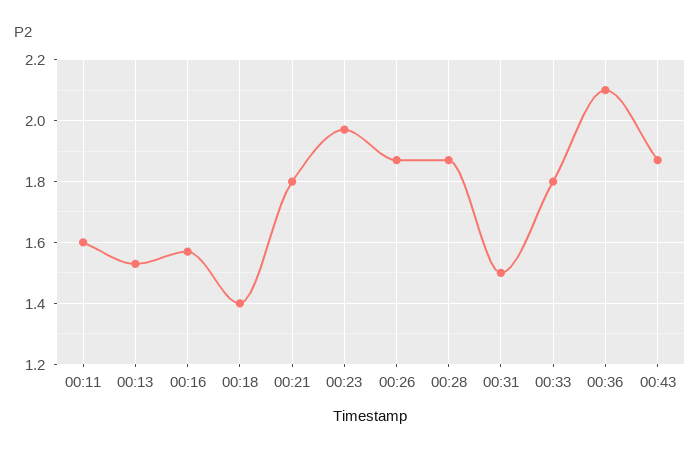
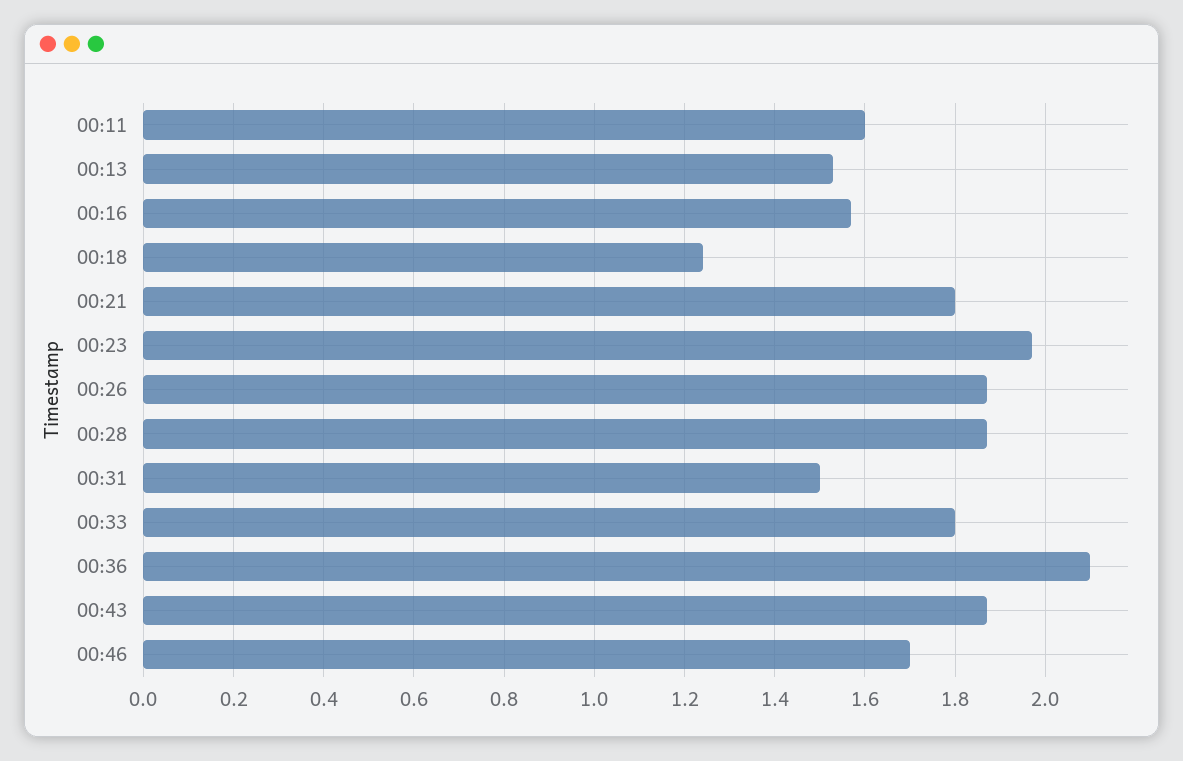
00:18: 1.4 -> 1.25
00:46: none -> 1.7

